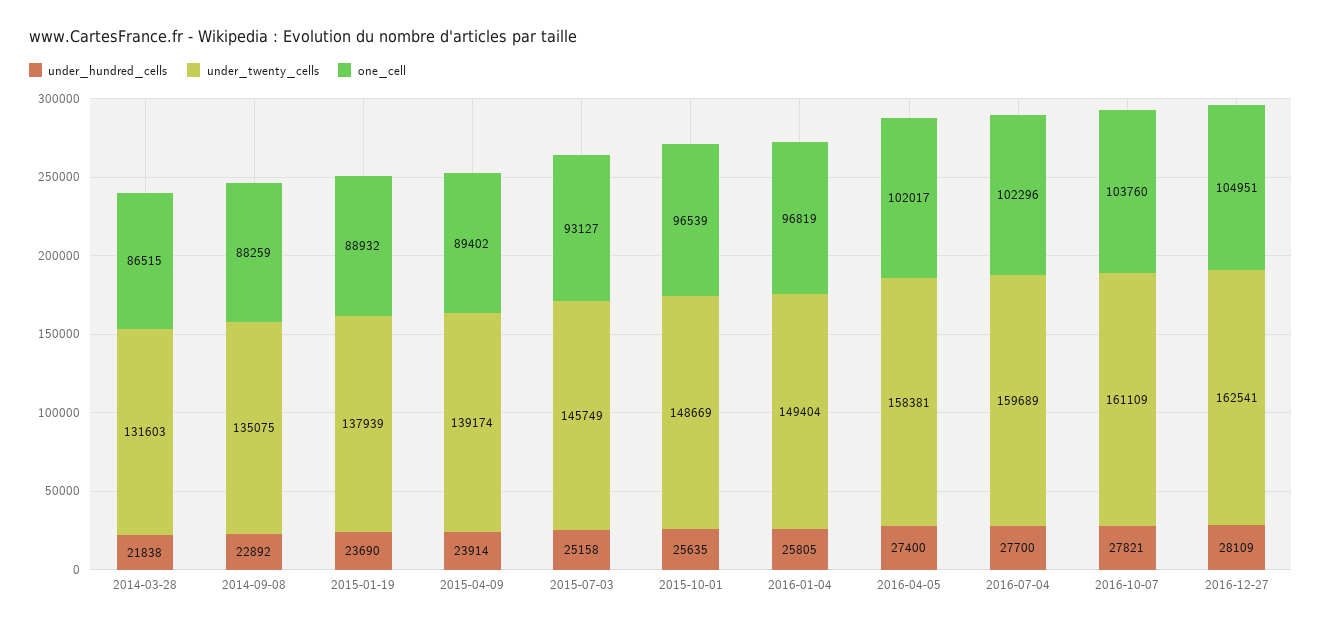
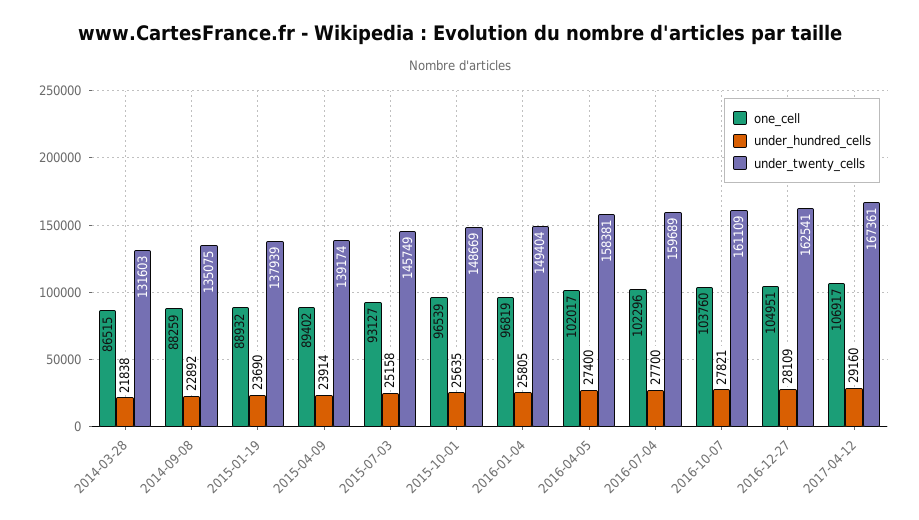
one_cell, 2017-04-12: none -> 106917
under_hundred_cells, 2017-04-12: none -> 29160
under_twenty_cells, 2017-04-12: none -> 167361

